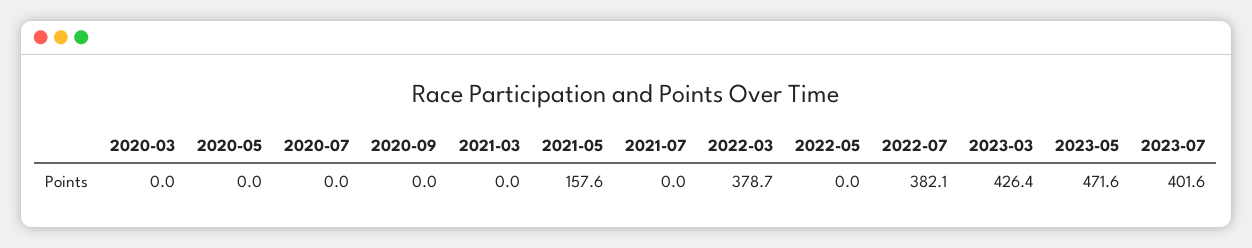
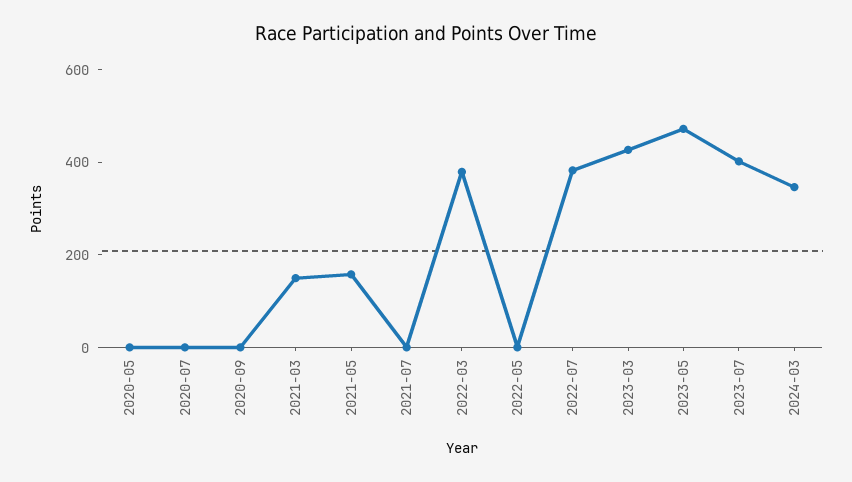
2020-03: 0 -> none
2021-03: 0 -> 150
2024-03: none -> 350

